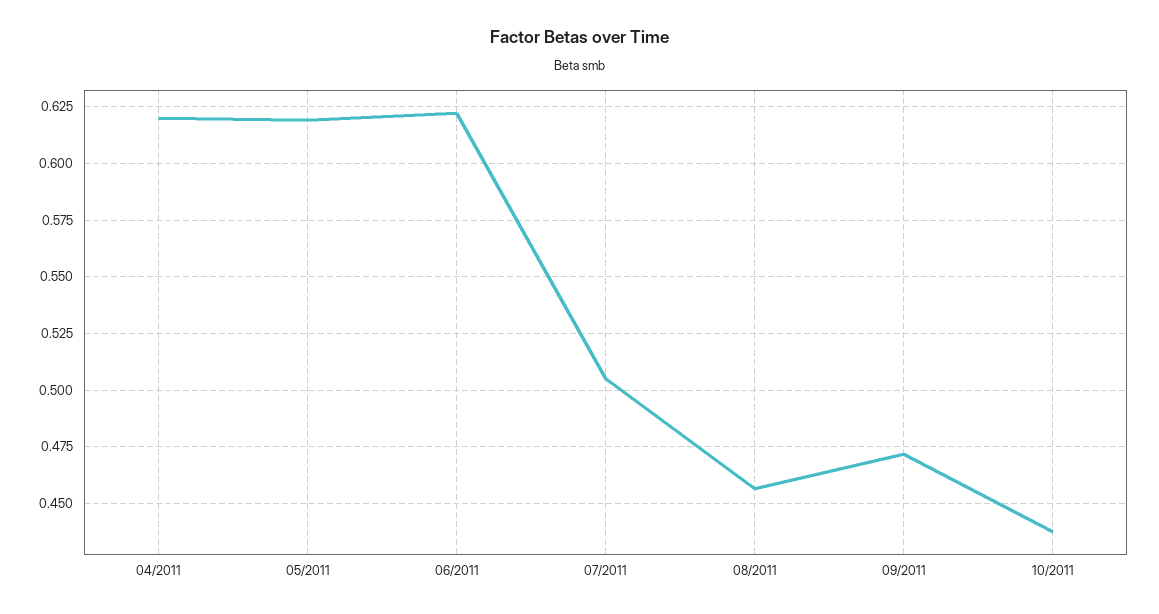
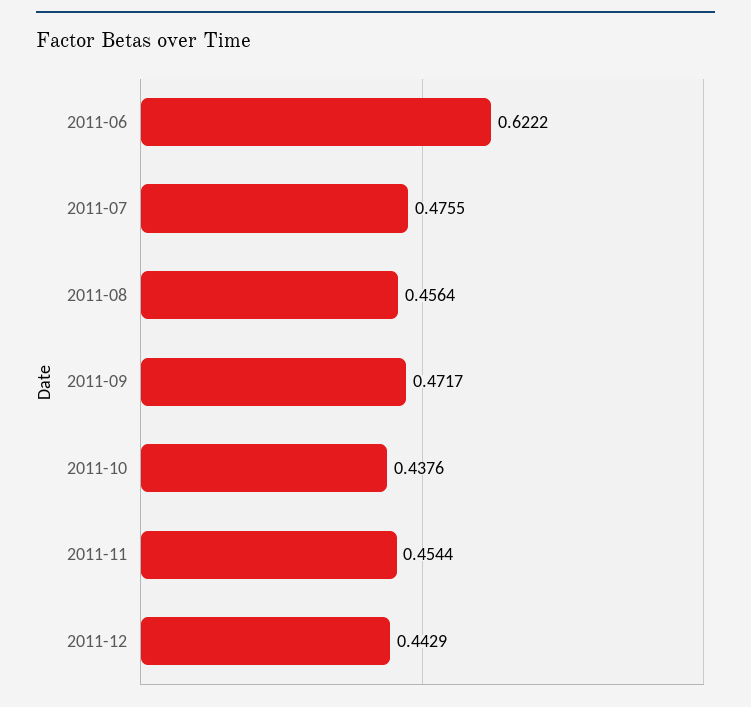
04/2011: 0.62 -> none
05/2011: 0.62 -> none
07/2011: 0.505 -> 0.4755
2011-11: none -> 0.4544
2011-12: none -> 0.4429

